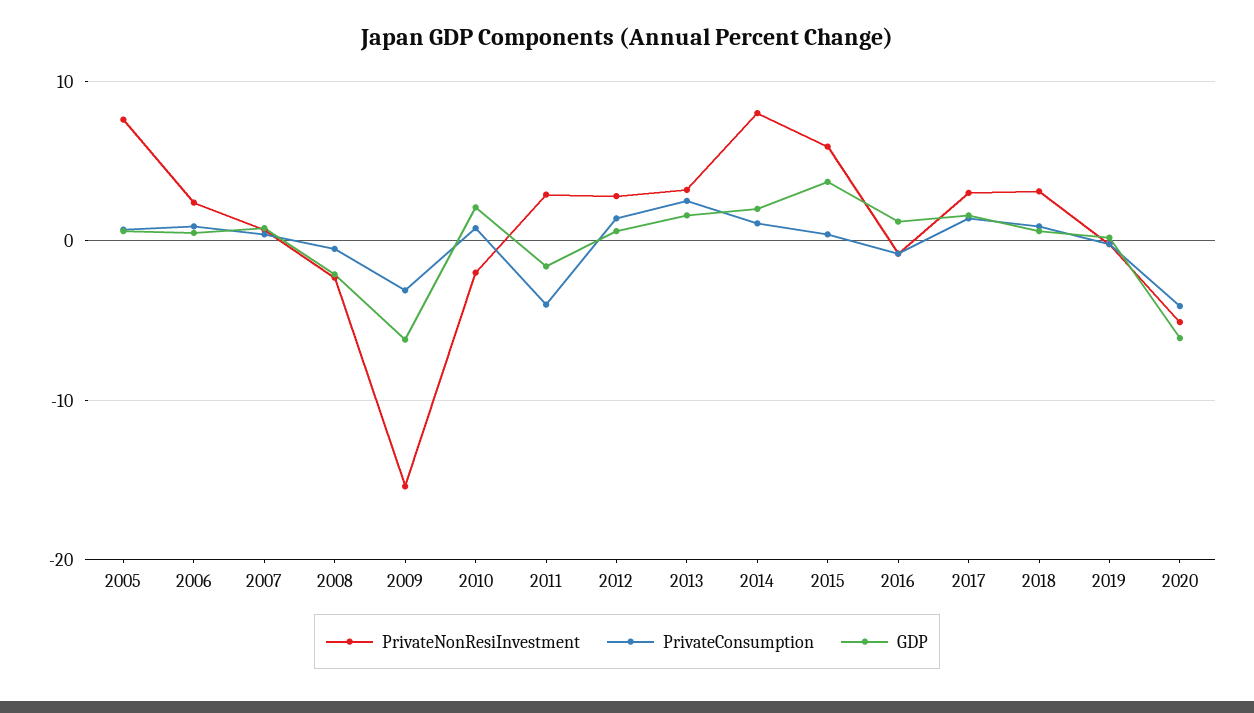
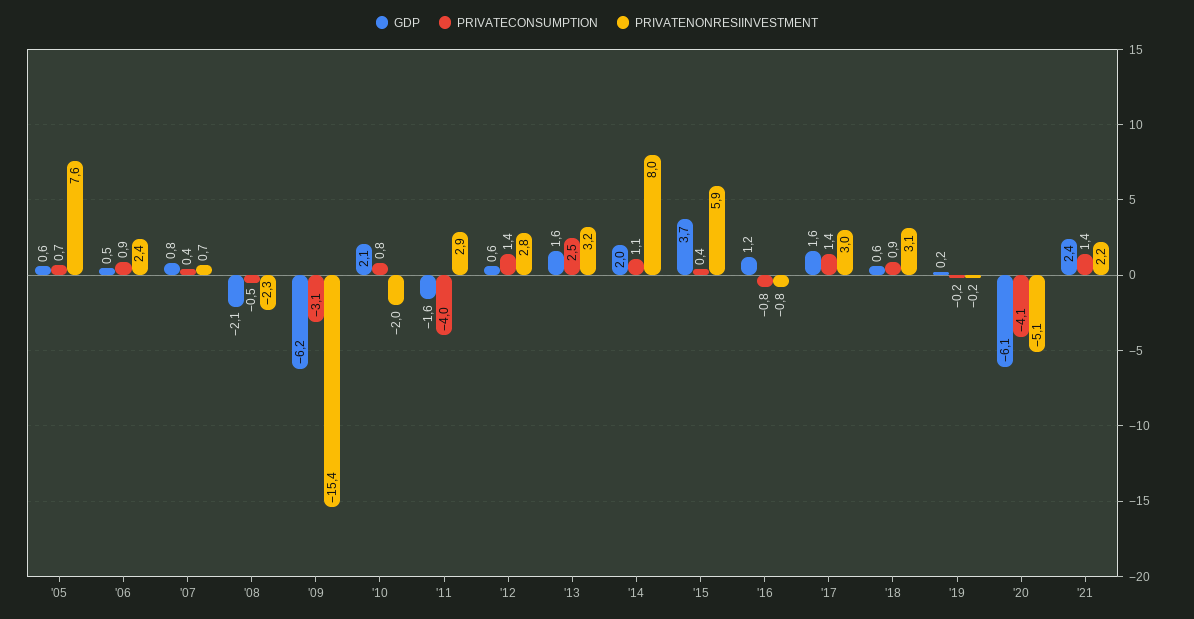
GDP, '21: none -> 2.4
PrivateConsumption, '21: none -> 1.4
PrivateNonResiInvestment, '21: none -> 2.2

